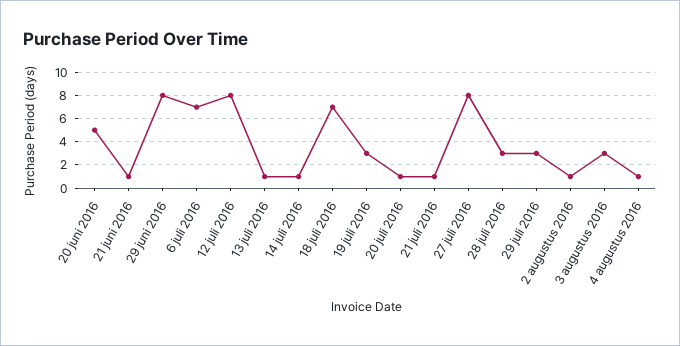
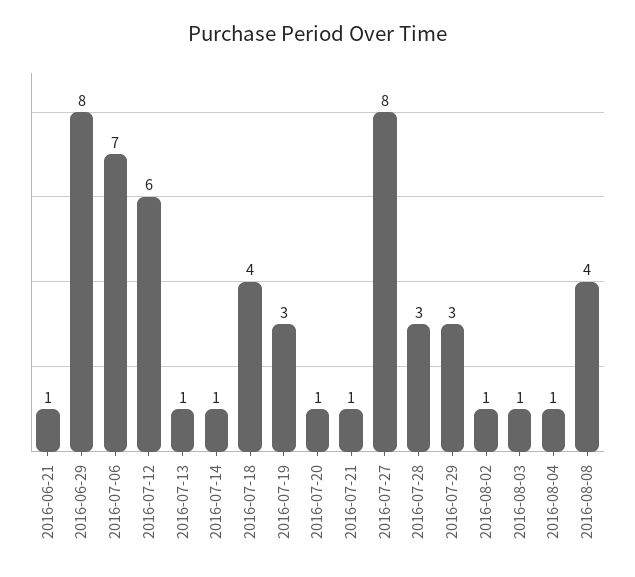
20 juni 2016: 5 -> none
12 juli 2016: 8 -> 6
18 juli 2016: 7 -> 4
3 augustus 2016: 3 -> 1
2016-08-08: none -> 4

